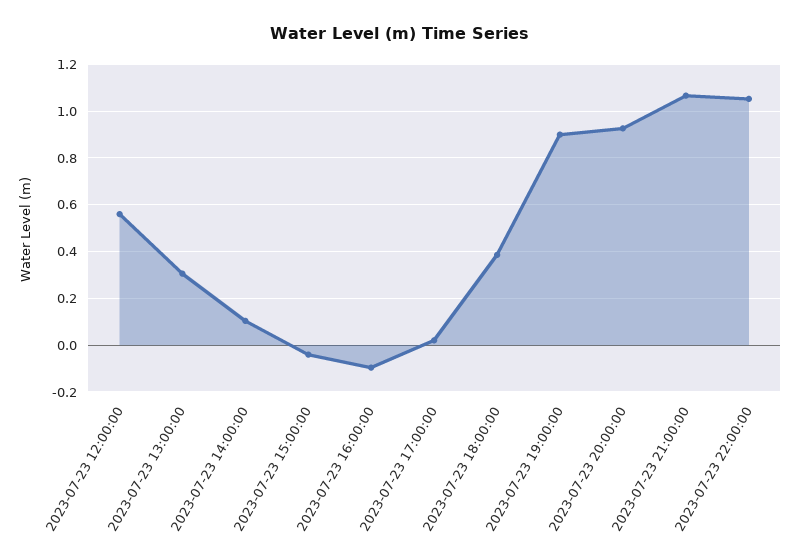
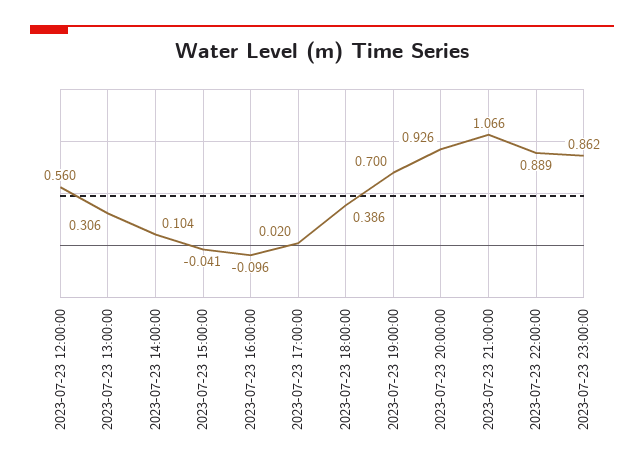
2023-07-23 19:00:00: 0.9 -> 0.7
2023-07-23 22:00:00: 1.05 -> 0.889
2023-07-23 23:00:00: none -> 0.862

